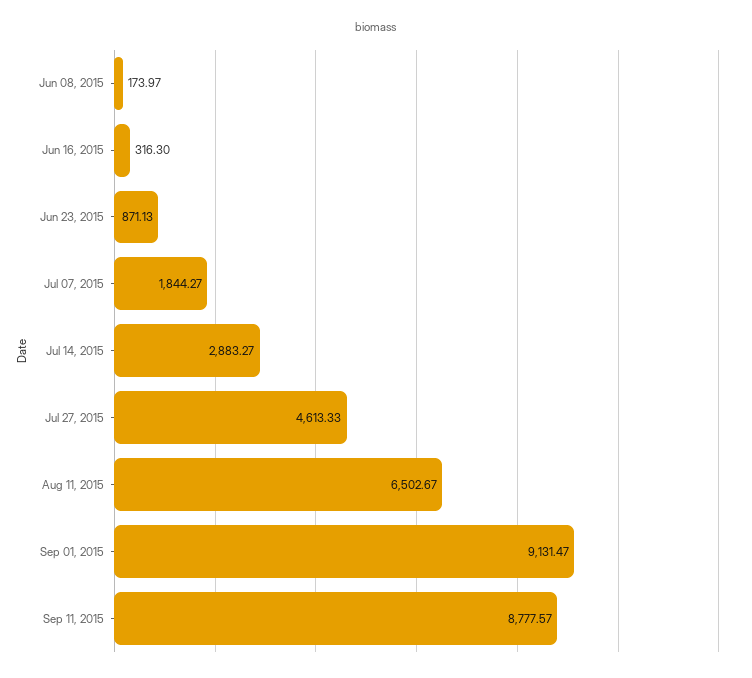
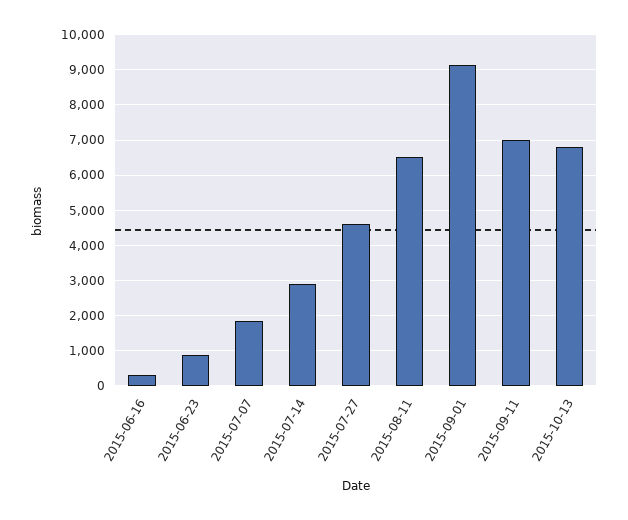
Jun 08, 2015: 173.97 -> none
Sep 11, 2015: 8777.57 -> 7000
2015-10-13: none -> 6800

